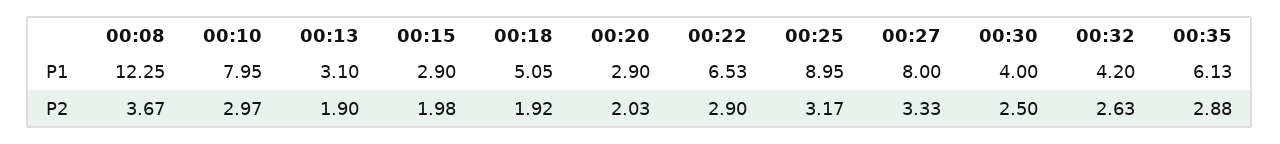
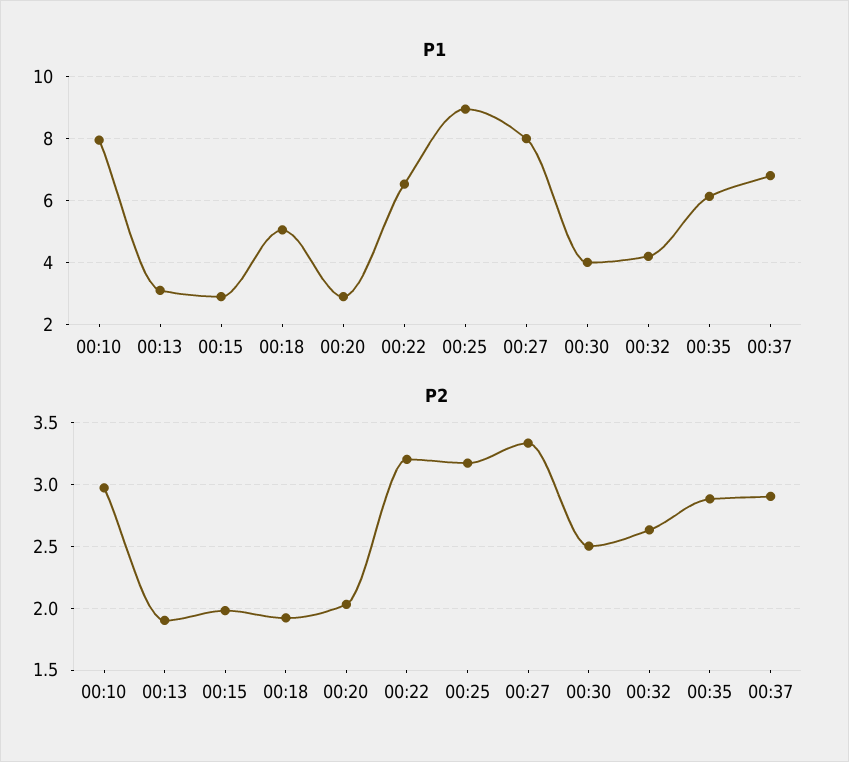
P1, 00:08: 12.25 -> none
P2, 00:08: 3.67 -> none
P2, 00:22: 2.9 -> 3.2
P1, 00:37: none -> 6.8
P2, 00:37: none -> 2.9

